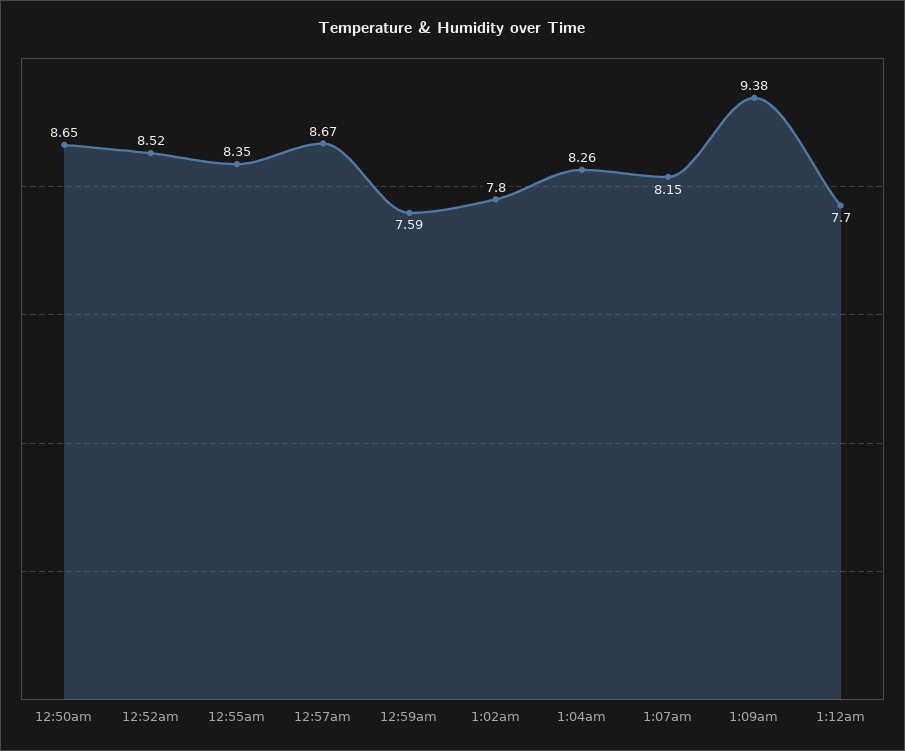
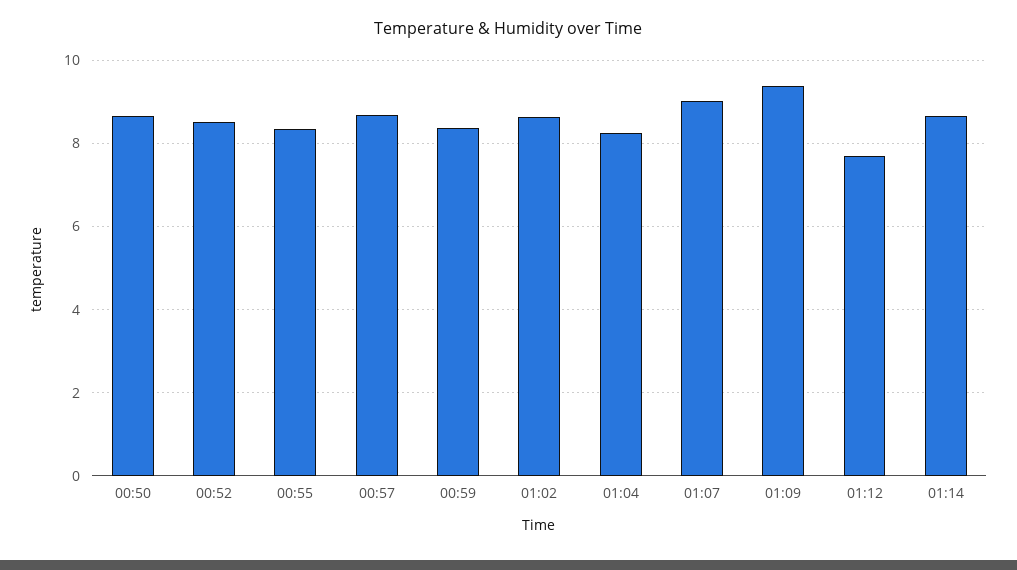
12:59am: 7.59 -> 8.4
1:02am: 7.8 -> 8.6
1:07am: 8.15 -> 9
01:14: none -> 8.6

